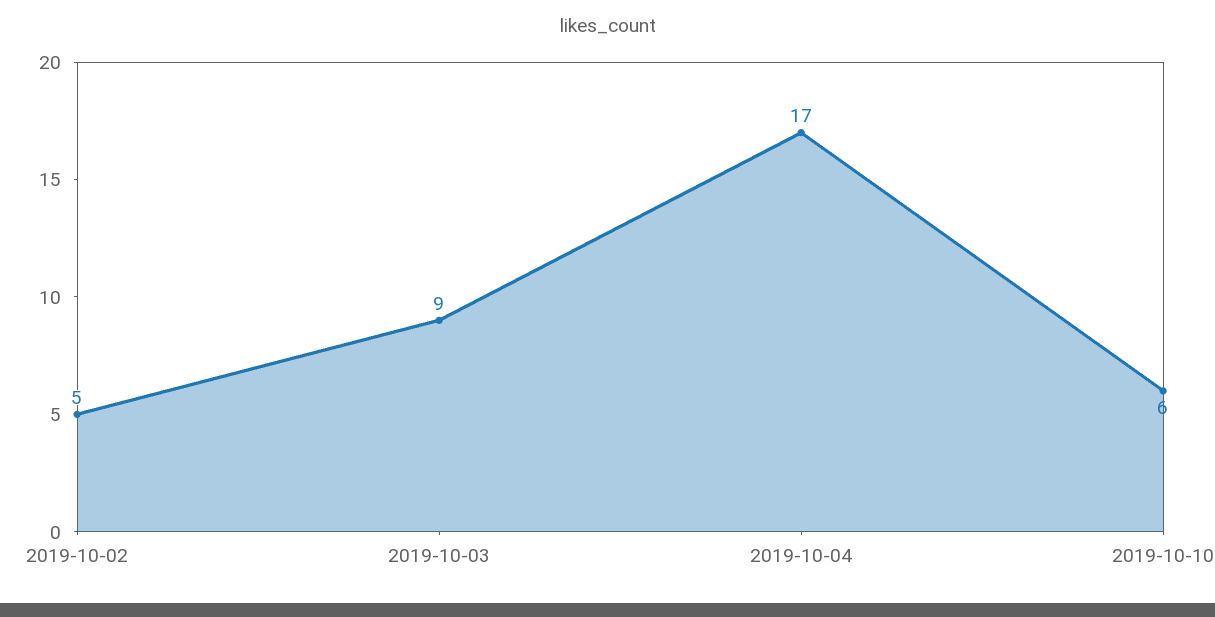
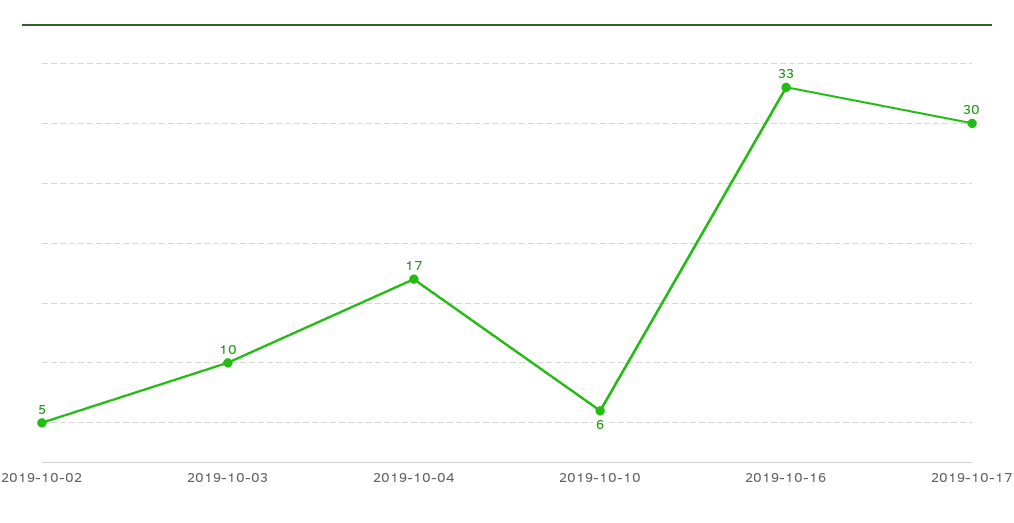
2019-10-03: 9 -> 10
2019-10-16: none -> 33
2019-10-17: none -> 30

